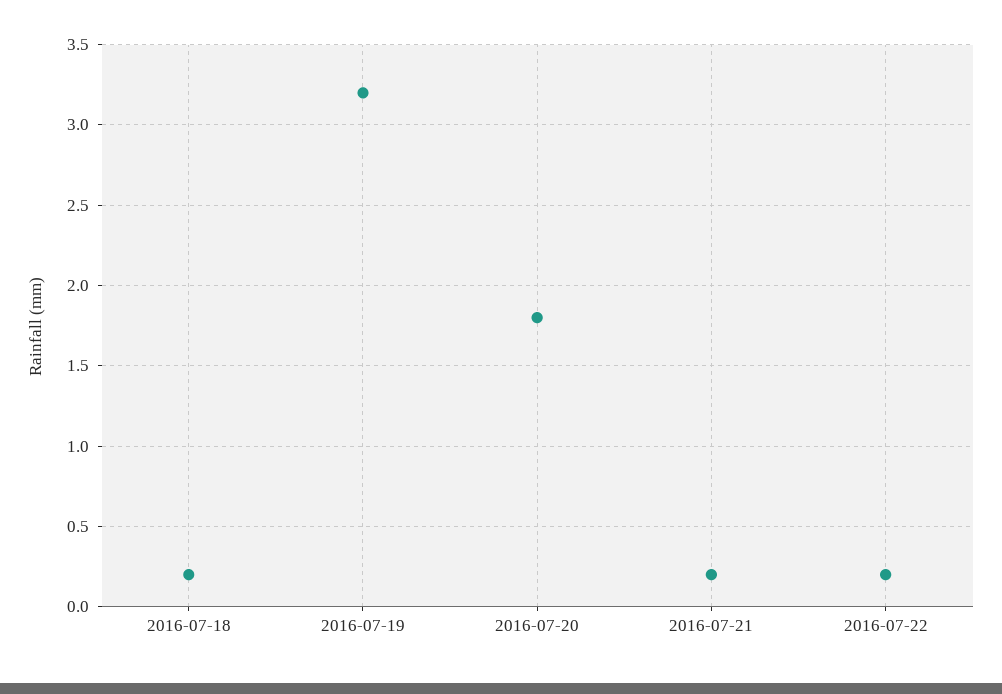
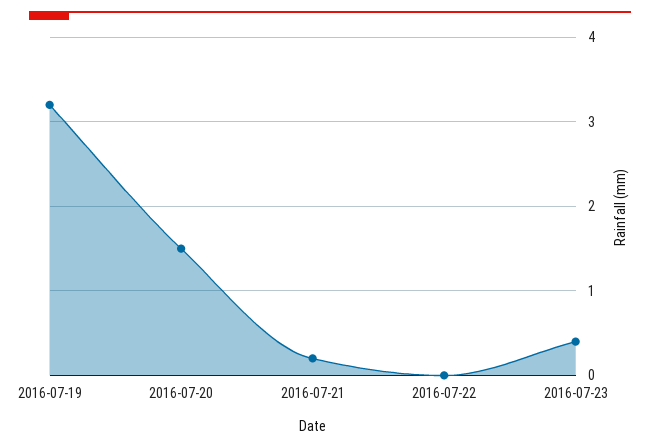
2016-07-18: 0.2 -> none
2016-07-20: 1.8 -> 1.5
2016-07-22: 0.2 -> 0
2016-07-23: none -> 0.4

